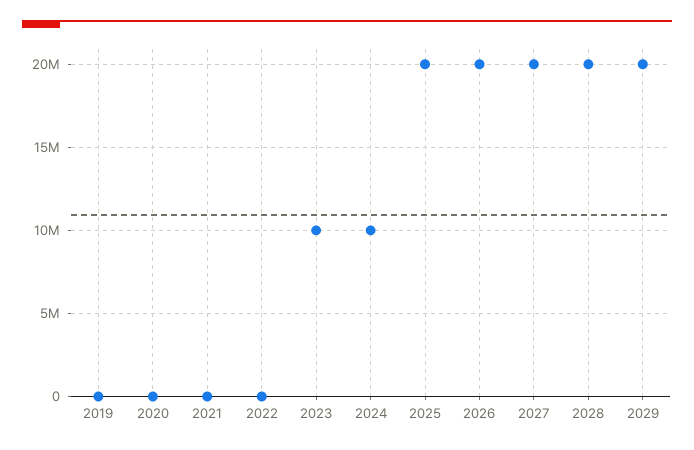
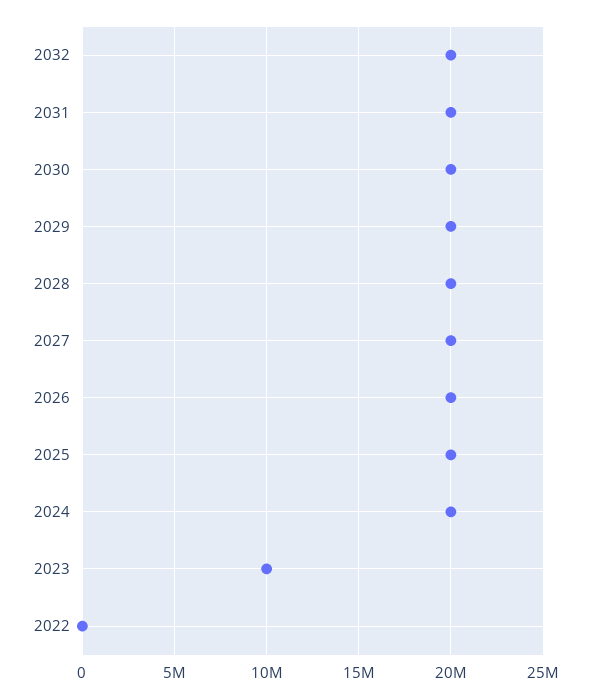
2019: 0 -> none
2020: 0 -> none
2021: 0 -> none
2024: 10000000 -> 20000000
2032: none -> 20000000
2031: none -> 20000000
2030: none -> 20000000

